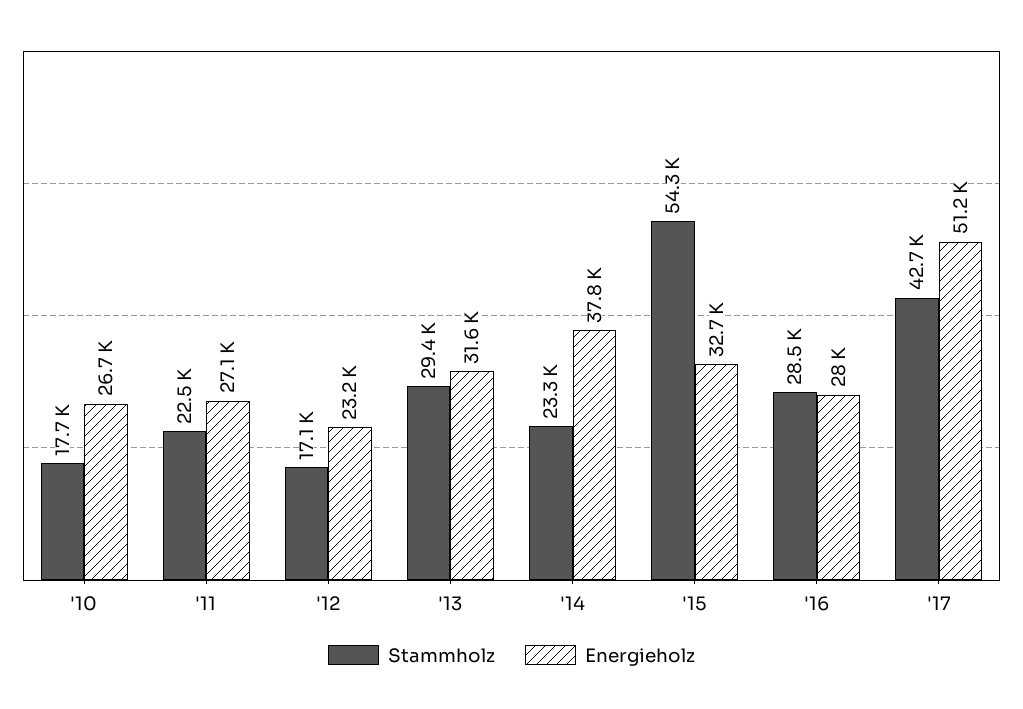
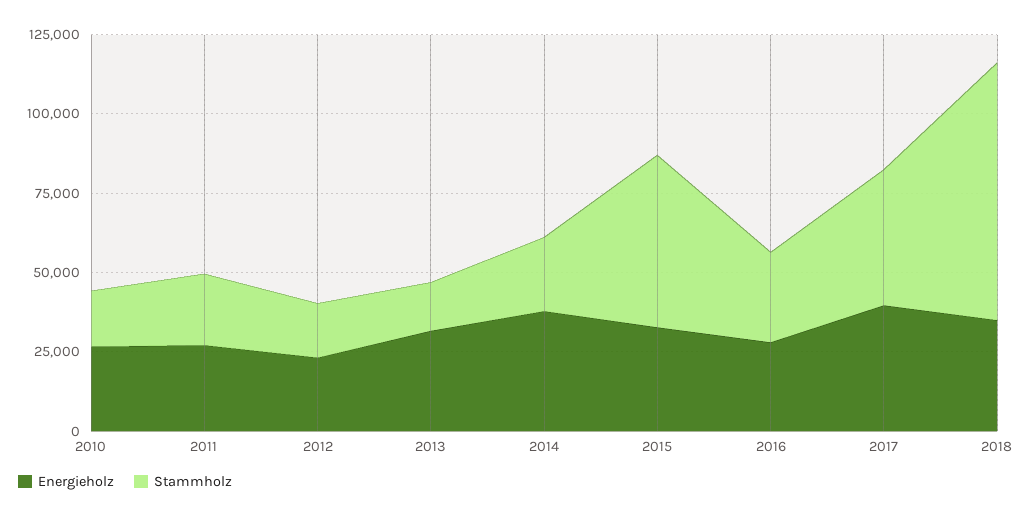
Stammholz, '13: 29400 -> 15000
Energieholz, '17: 51200 -> 40000
Energieholz, 2018: none -> 35000
Stammholz, 2018: none -> 80000

